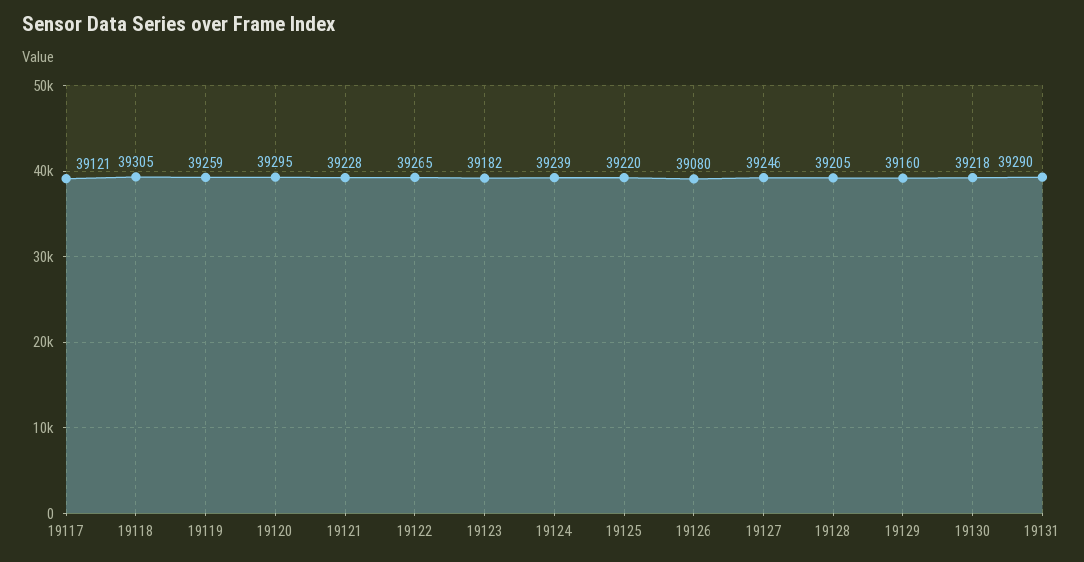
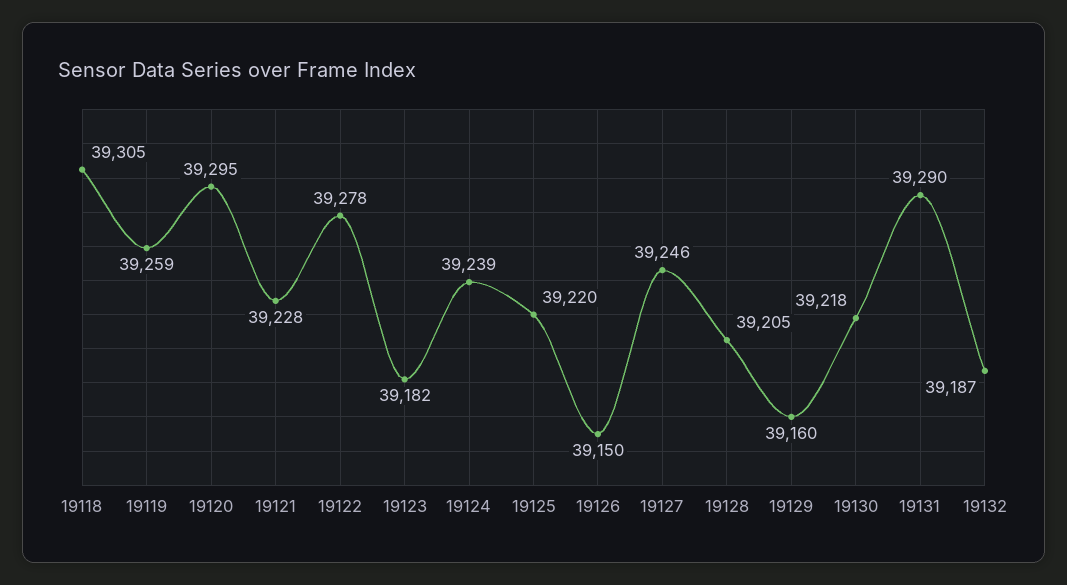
19117: 39121 -> none
19122: 39265 -> 39278
19126: 39080 -> 39150
19132: none -> 39187

